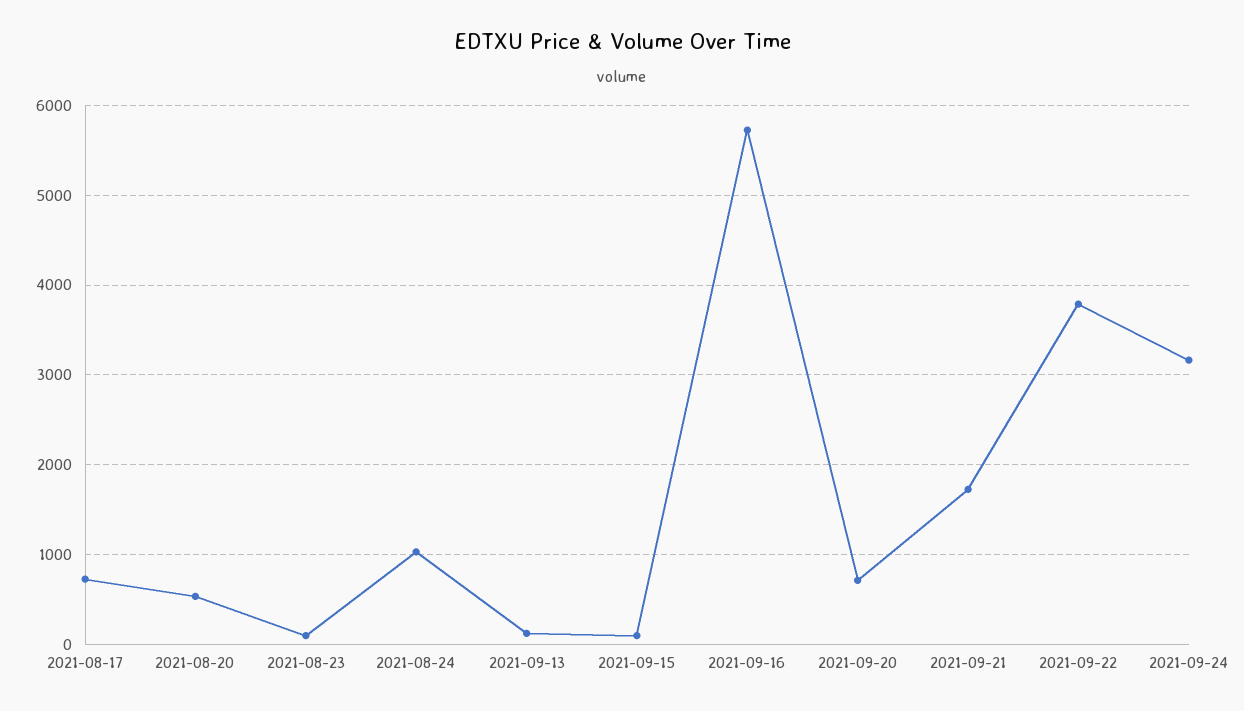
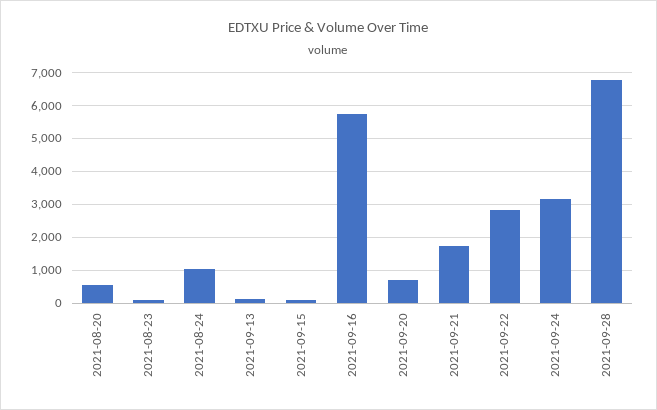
2021-08-17: 700 -> none
2021-09-22: 3800 -> 2800
2021-09-28: none -> 6800

